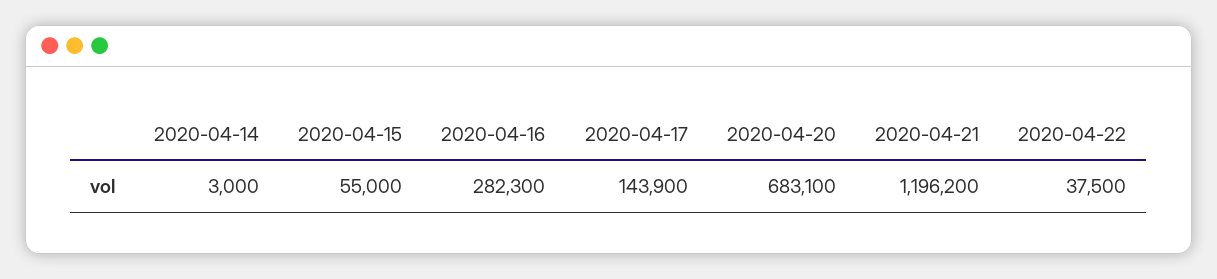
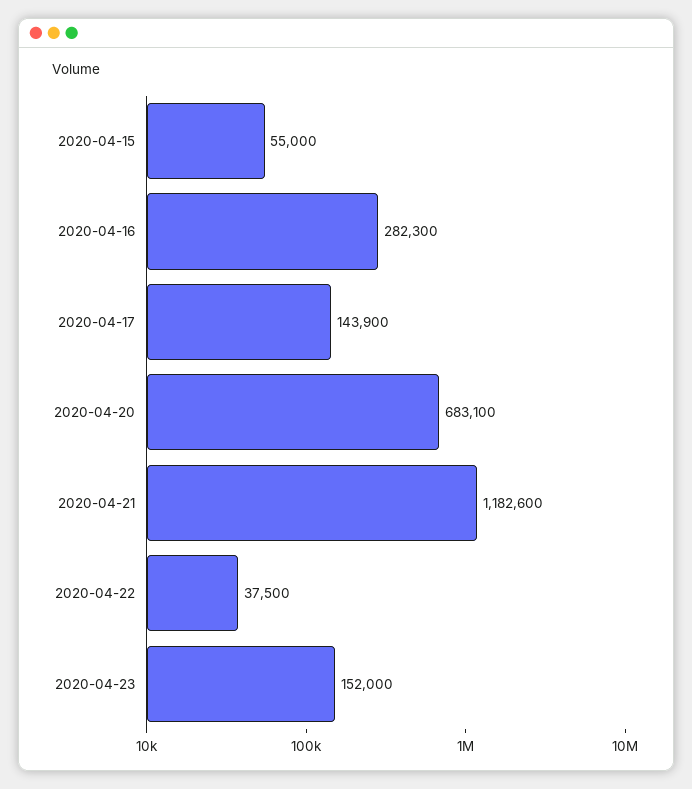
2020-04-14: 3000 -> none
2020-04-21: 1196200 -> 1182600
2020-04-23: none -> 152000

